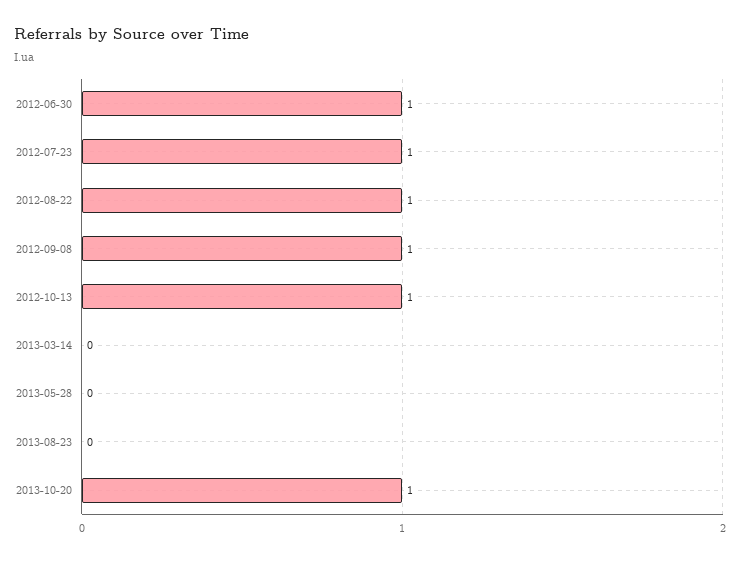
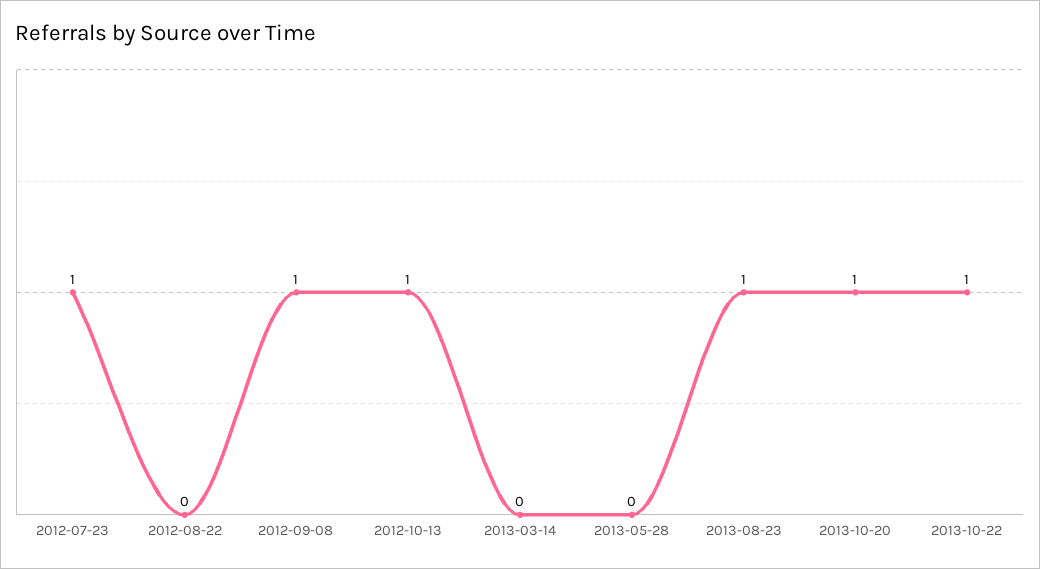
2012-06-30: 1 -> none
2012-08-22: 1 -> 0
2013-08-23: 0 -> 1
2013-10-22: none -> 1

